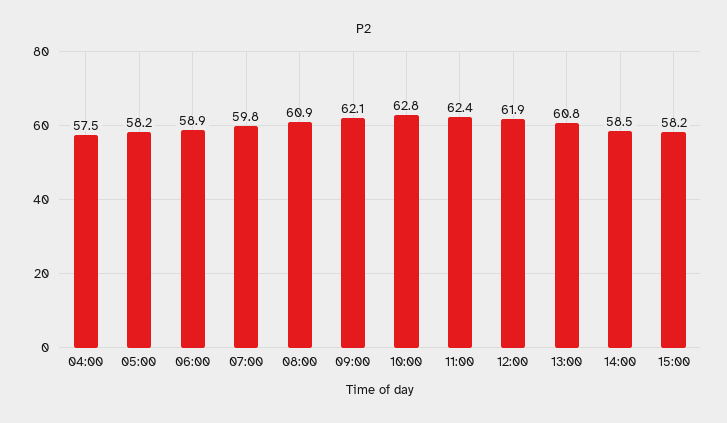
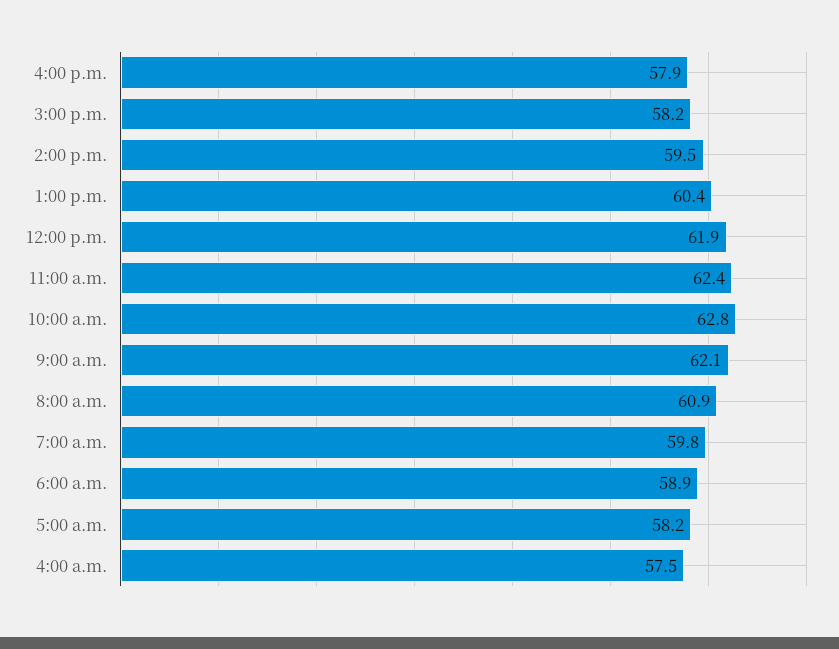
13:00: 60.8 -> 60.4
14:00: 58.5 -> 59.5
4:00 p.m.: none -> 57.9

